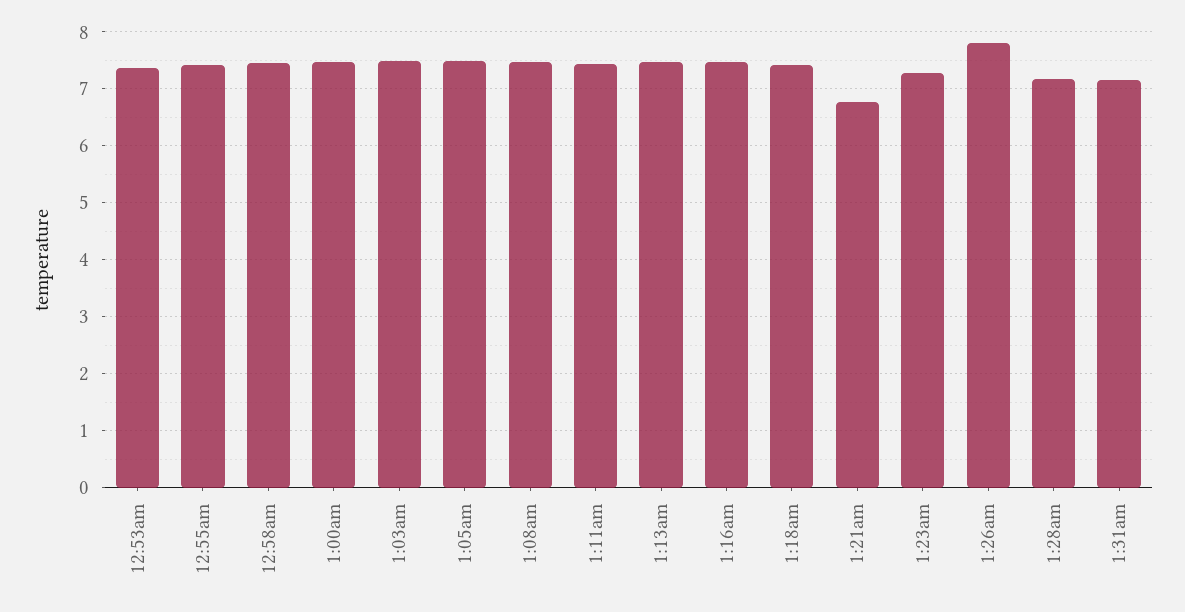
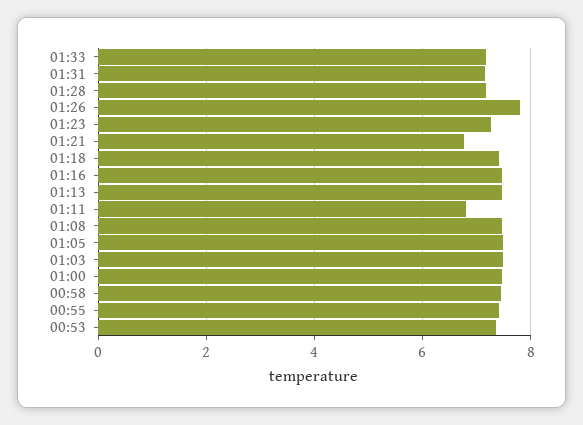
1:11am: 7.4 -> 6.8
01:33: none -> 7.2

